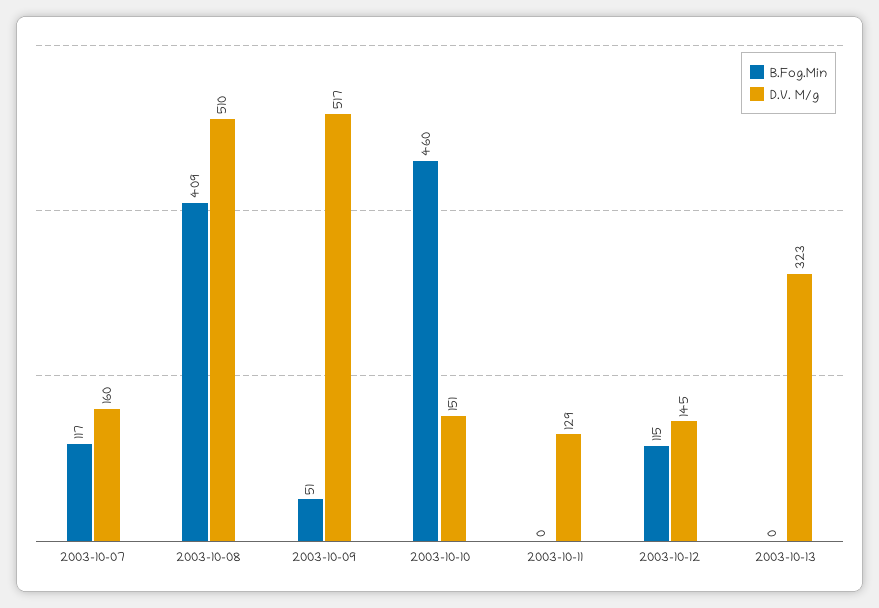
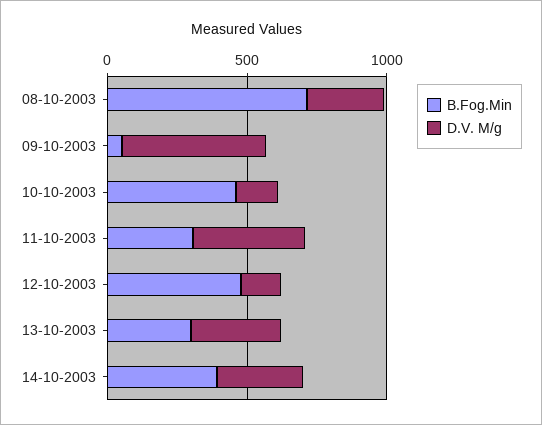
B.Fog.Min, 2003-10-07: 117 -> none
D.V. M/g, 2003-10-07: 160 -> none
B.Fog.Min, 2003-10-08: 409 -> 700
D.V. M/g, 2003-10-08: 510 -> 300
B.Fog.Min, 2003-10-11: 0 -> 300
D.V. M/g, 2003-10-11: 129 -> 400
B.Fog.Min, 2003-10-12: 115 -> 500
B.Fog.Min, 2003-10-13: 0 -> 300
B.Fog.Min, 14-10-2003: none -> 400
D.V. M/g, 14-10-2003: none -> 300

